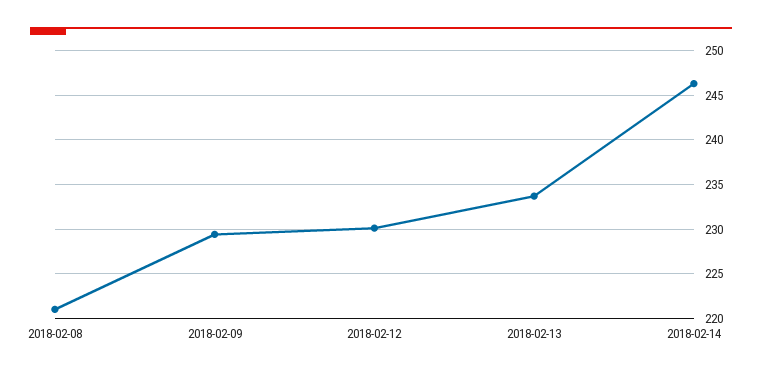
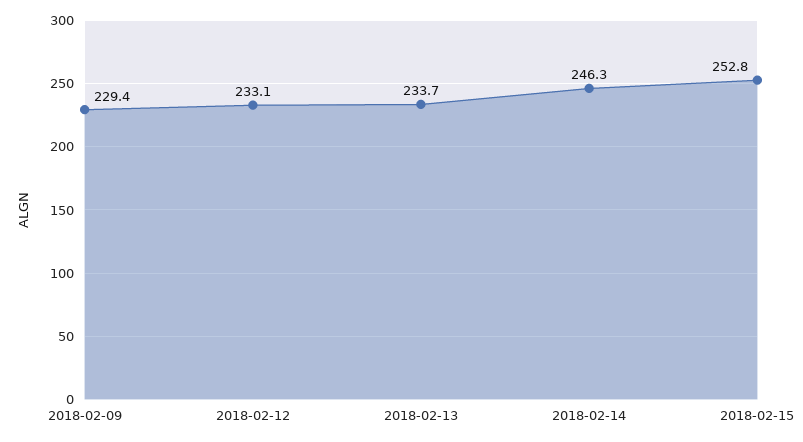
2018-02-08: 221 -> none
2018-02-12: 230 -> 233.1
2018-02-15: none -> 252.8

